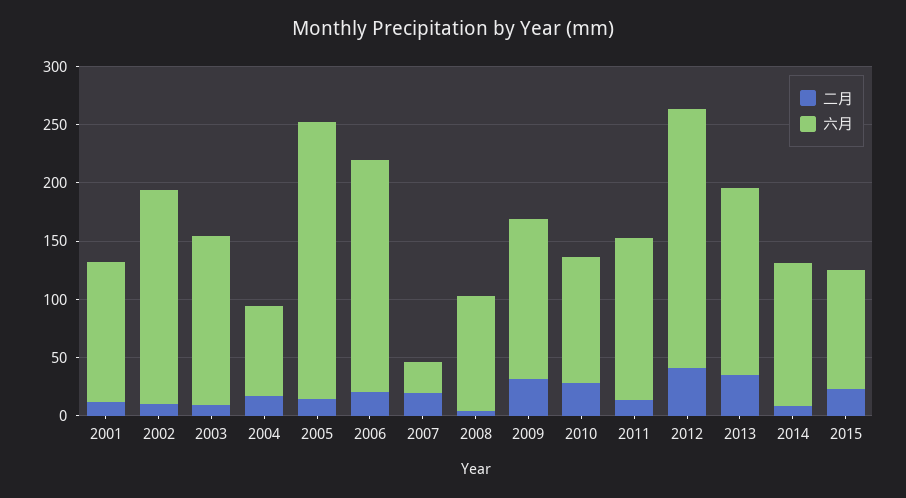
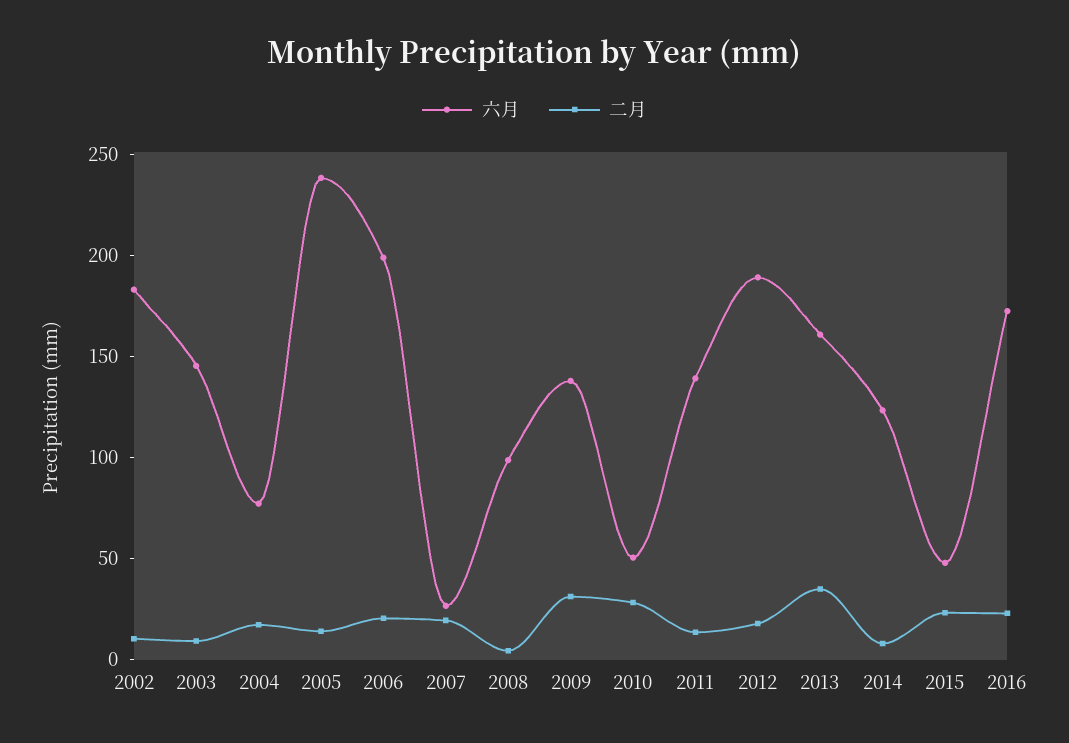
二月, 2001: 10 -> none
六月, 2001: 120 -> none
六月, 2010: 110 -> 50
二月, 2012: 40 -> 20
六月, 2012: 220 -> 190
六月, 2015: 100 -> 50
六月, 2016: none -> 170
二月, 2016: none -> 20

